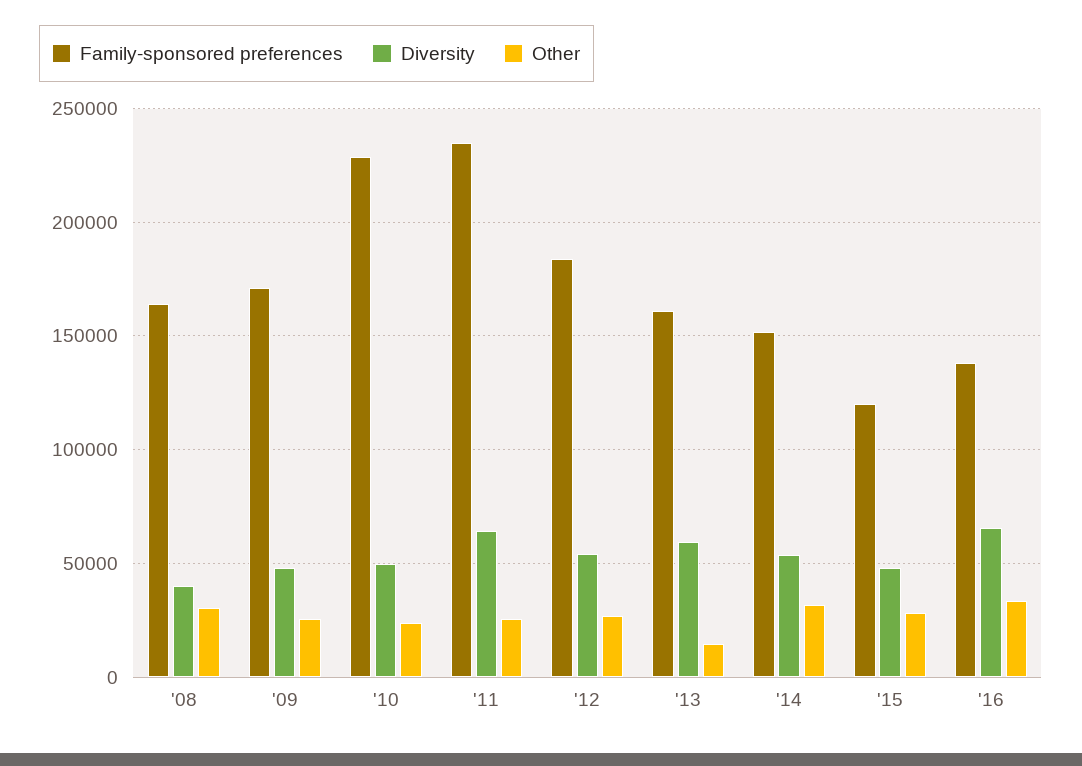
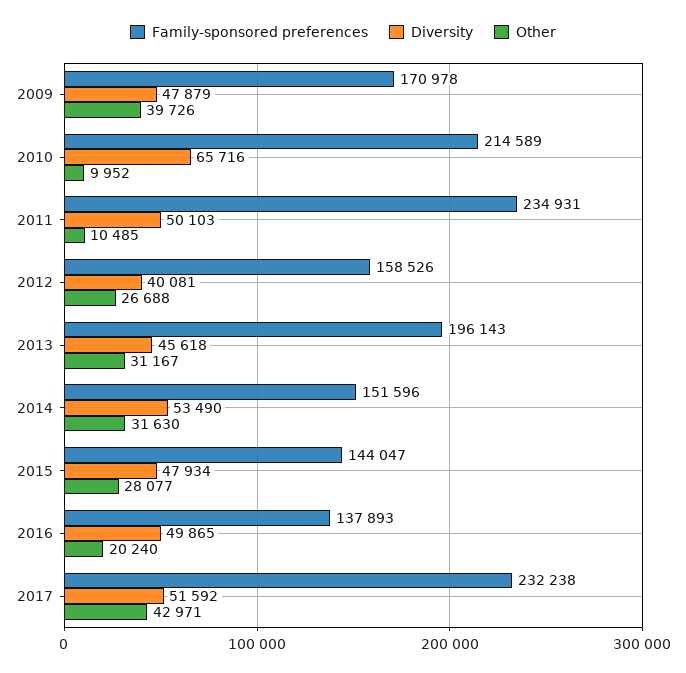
Family-sponsored preferences, '08: 165000 -> none
Diversity, '08: 40000 -> none
Other, '08: 30000 -> none
Other, '09: 25000 -> 39726
Family-sponsored preferences, '10: 230000 -> 214589
Diversity, '10: 50000 -> 65716
Other, '10: 25000 -> 9952
Diversity, '11: 65000 -> 50103
Other, '11: 25000 -> 10485
Family-sponsored preferences, '12: 185000 -> 158526
Diversity, '12: 55000 -> 40081
Family-sponsored preferences, '13: 160000 -> 196143
Diversity, '13: 60000 -> 45618
Other, '13: 15000 -> 31167
Family-sponsored preferences, '15: 120000 -> 144047
Diversity, '16: 65000 -> 49865
Other, '16: 35000 -> 20240
Family-sponsored preferences, 2017: none -> 232238
Diversity, 2017: none -> 51592
Other, 2017: none -> 42971

